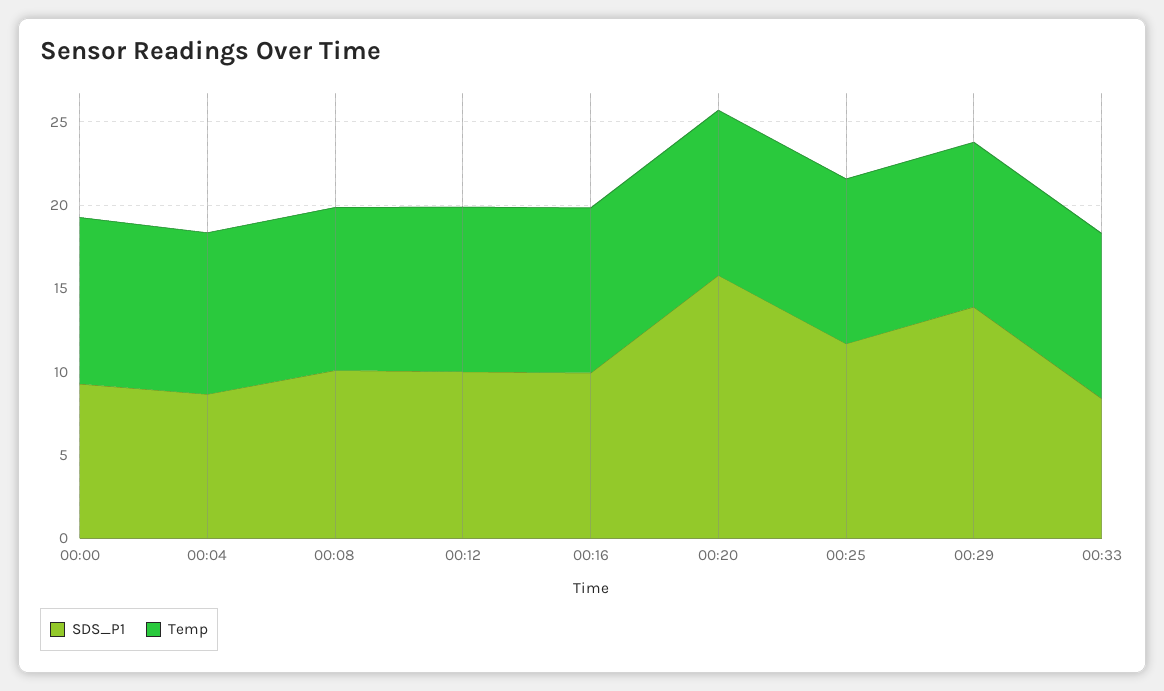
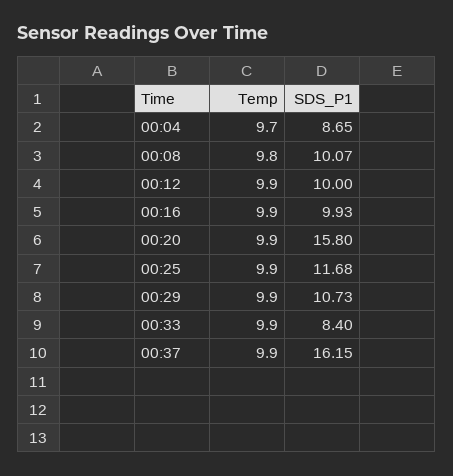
SDS_P1, 00:00: 9 -> none
Temp, 00:00: 10 -> none
SDS_P1, 00:29: 14 -> 10.73
Temp, 00:37: none -> 9.9
SDS_P1, 00:37: none -> 16.15

